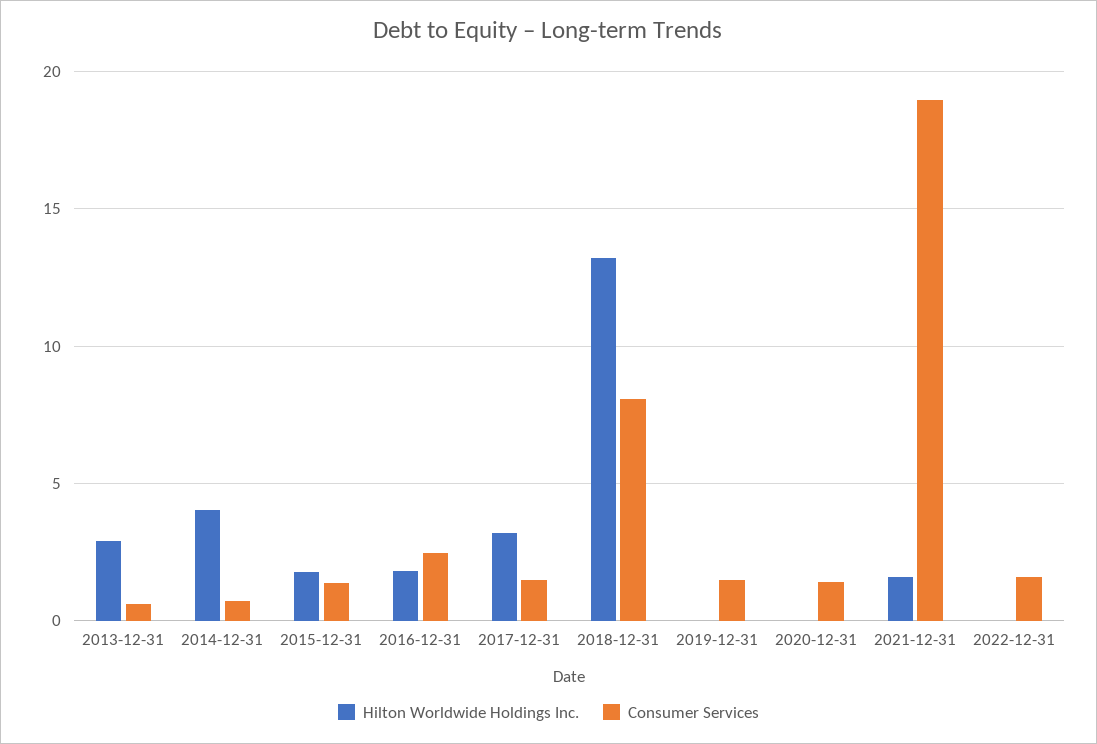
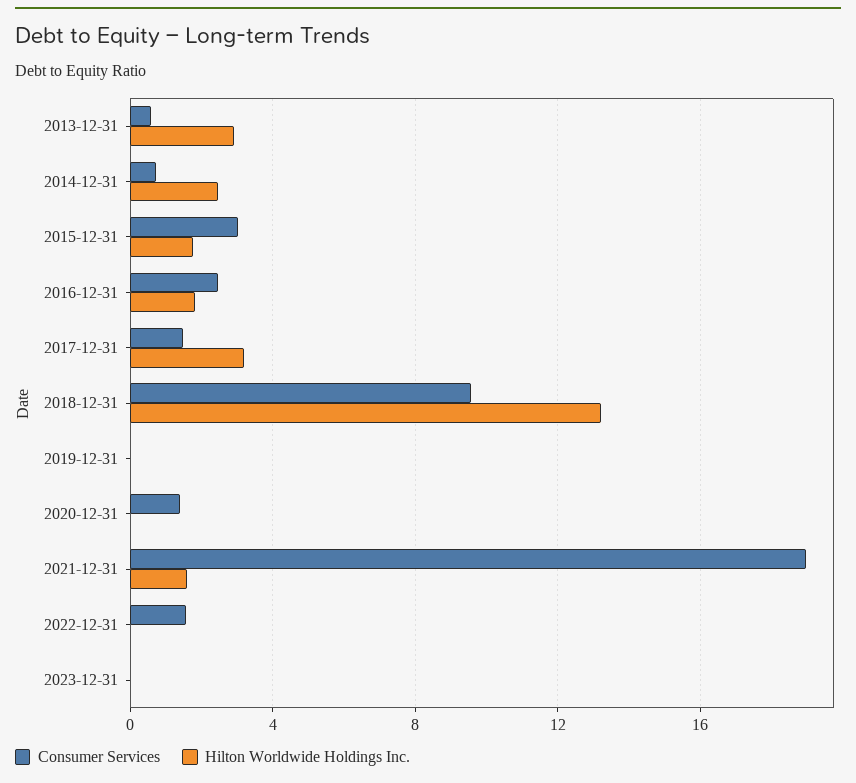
Hilton Worldwide Holdings Inc., 2014-12-31: 4 -> 2.5
Consumer Services, 2015-12-31: 1.5 -> 3
Consumer Services, 2018-12-31: 8 -> 9.5
Consumer Services, 2019-12-31: 1.5 -> 0
Consumer Services, 2023-12-31: none -> 0
Hilton Worldwide Holdings Inc., 2023-12-31: none -> 0

